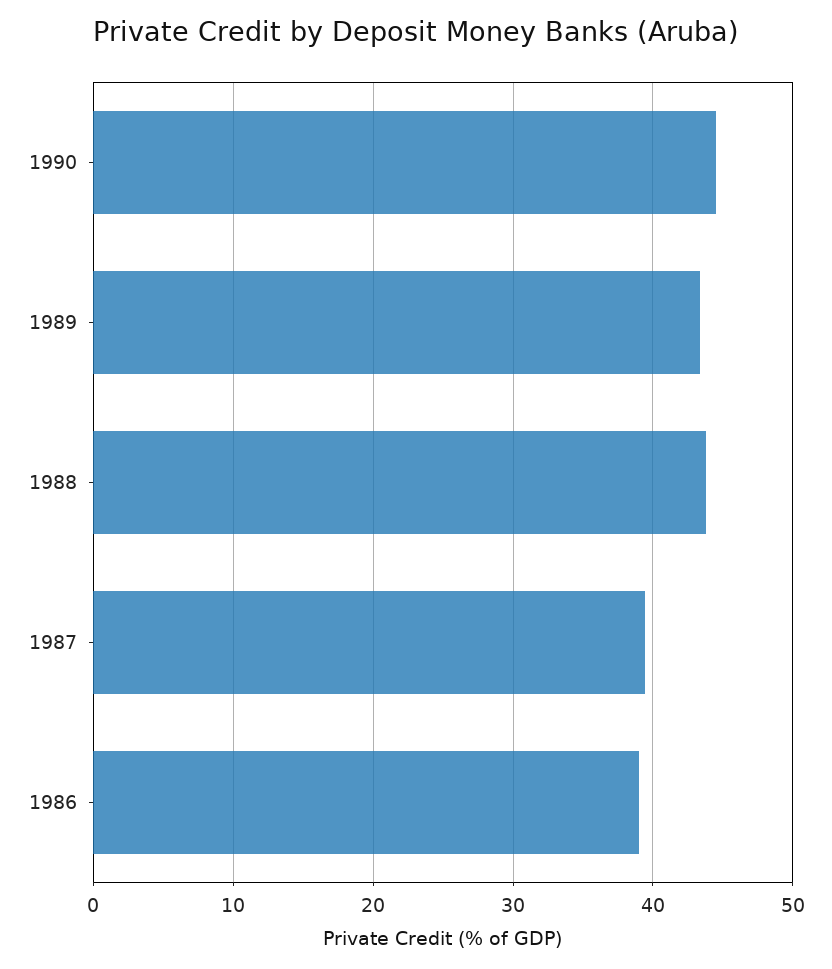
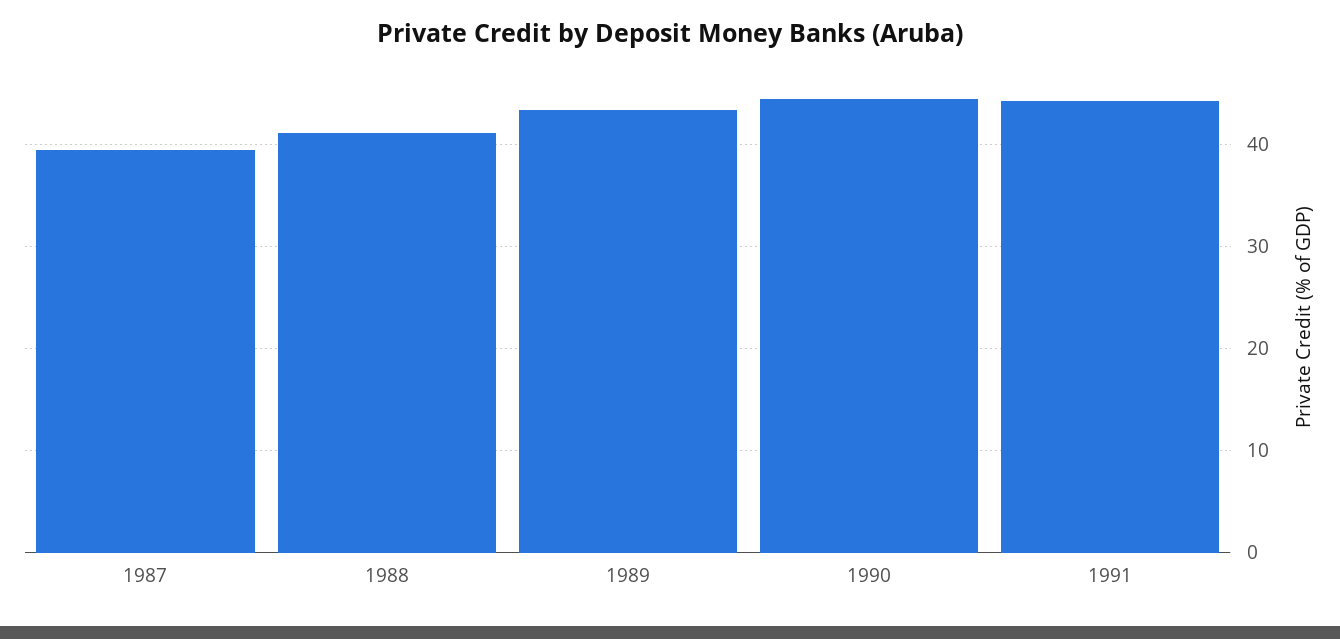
1988: 44 -> 41
1986: 39 -> none
1991: none -> 44

